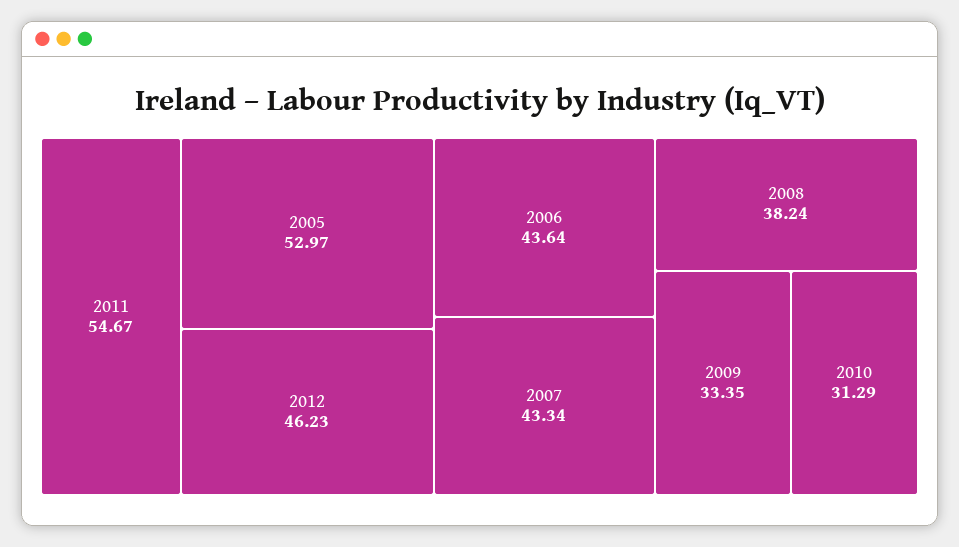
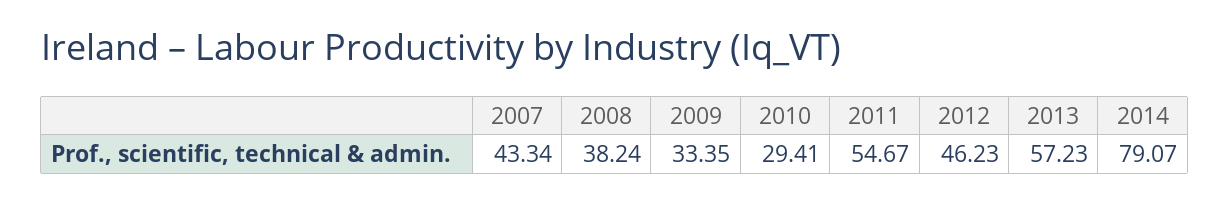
2005: 52.97 -> none
2006: 43.64 -> none
2010: 31.29 -> 29.41
2013: none -> 57.23
2014: none -> 79.07

